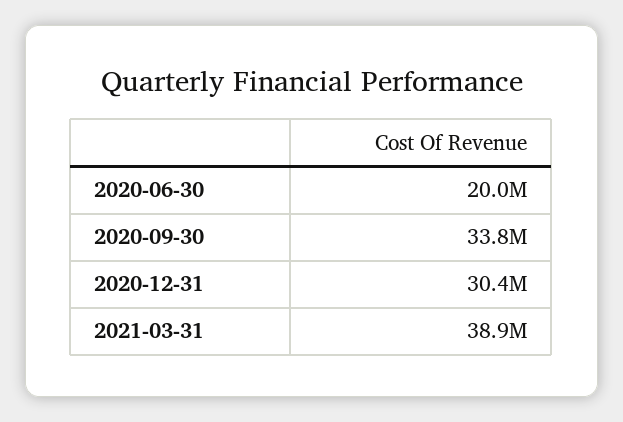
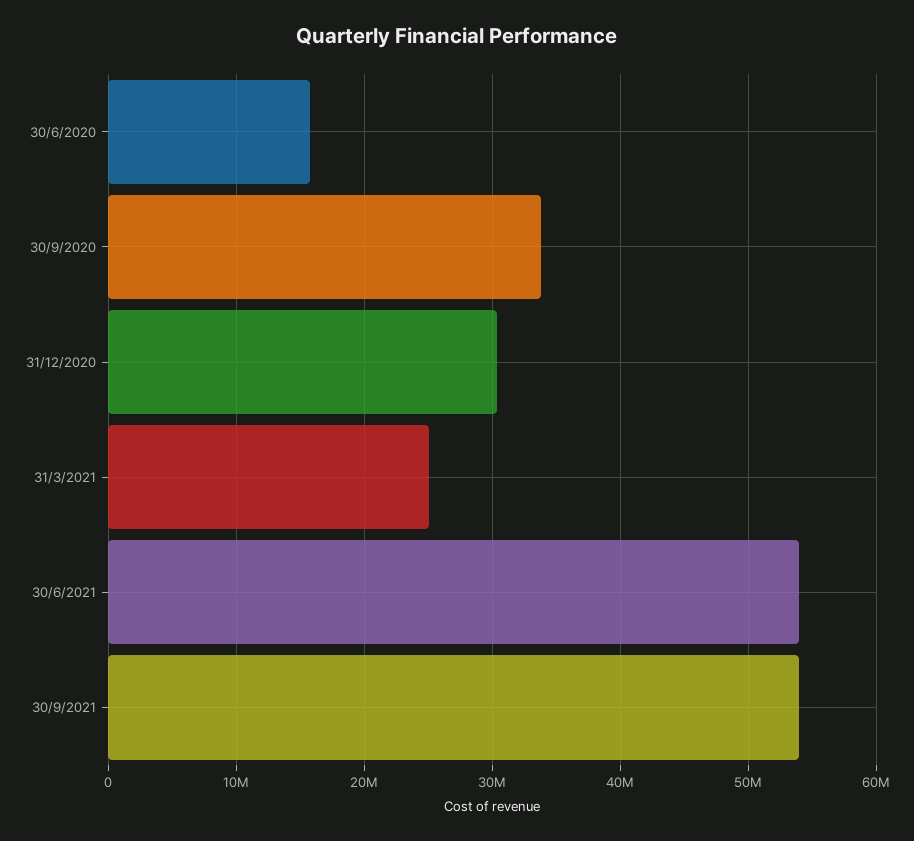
2020-06-30: 20000000 -> 16000000
2021-03-31: 38900000 -> 25000000
30/6/2021: none -> 54000000
30/9/2021: none -> 54000000

